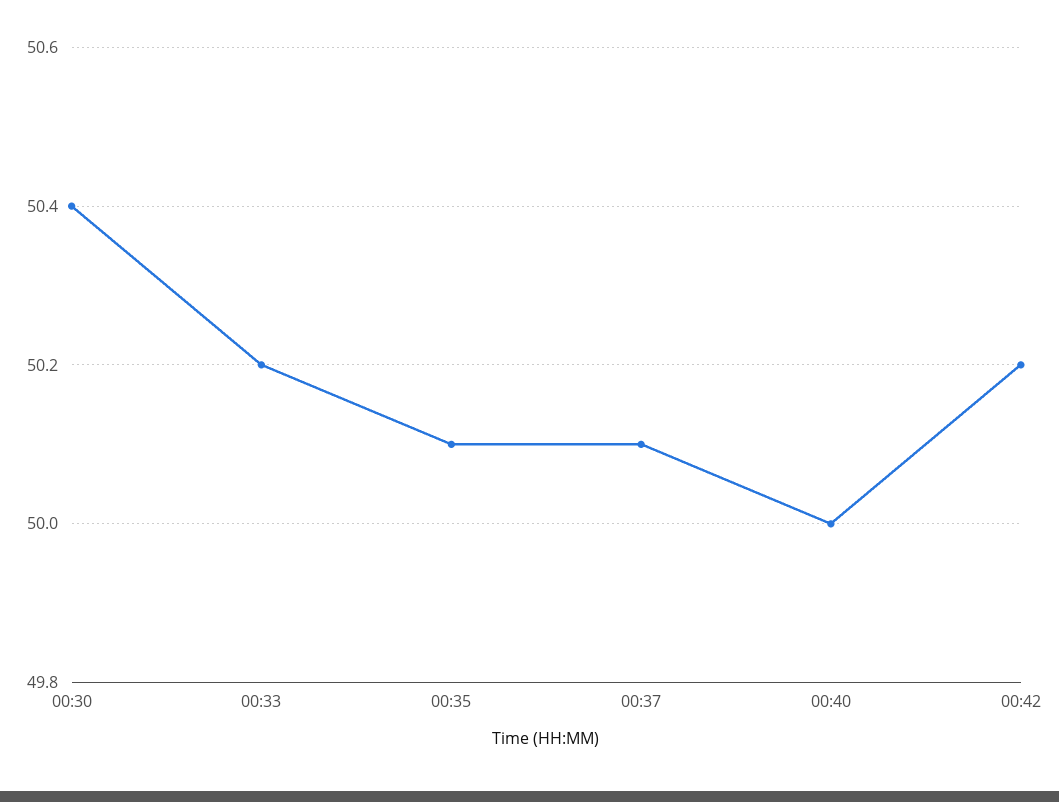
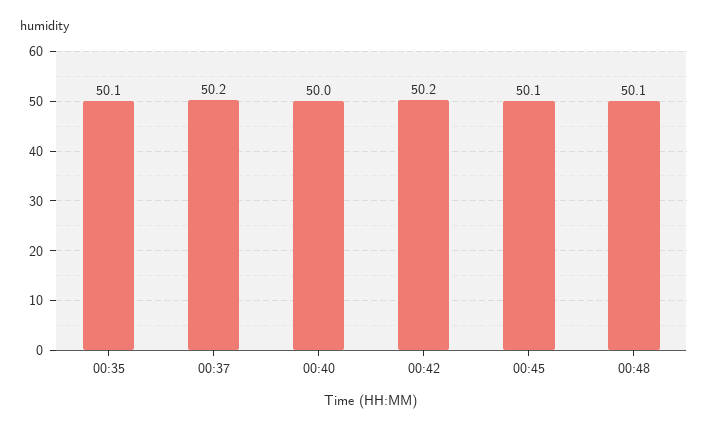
00:30: 50.4 -> none
00:33: 50.2 -> none
00:37: 50.1 -> 50.2
00:45: none -> 50.1
00:48: none -> 50.1

